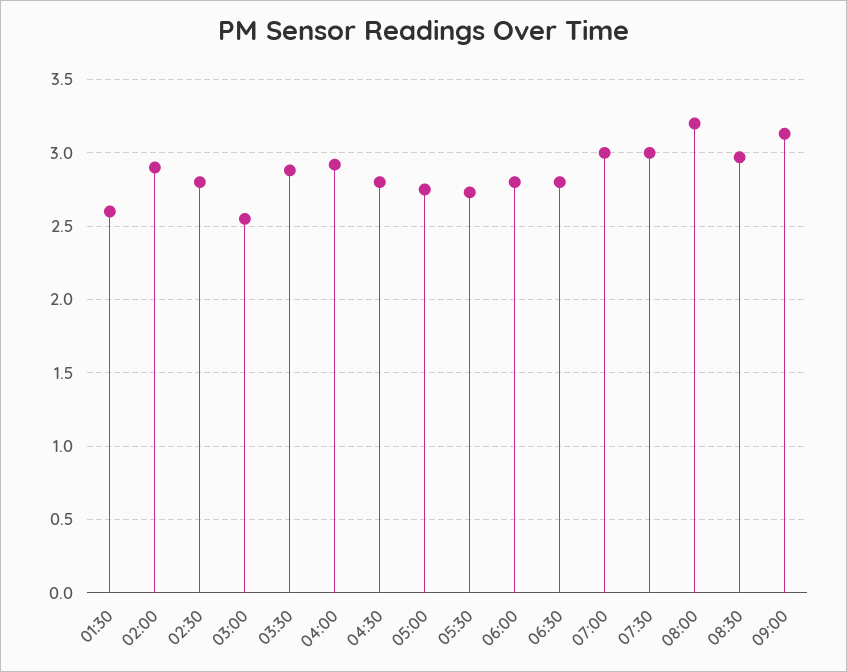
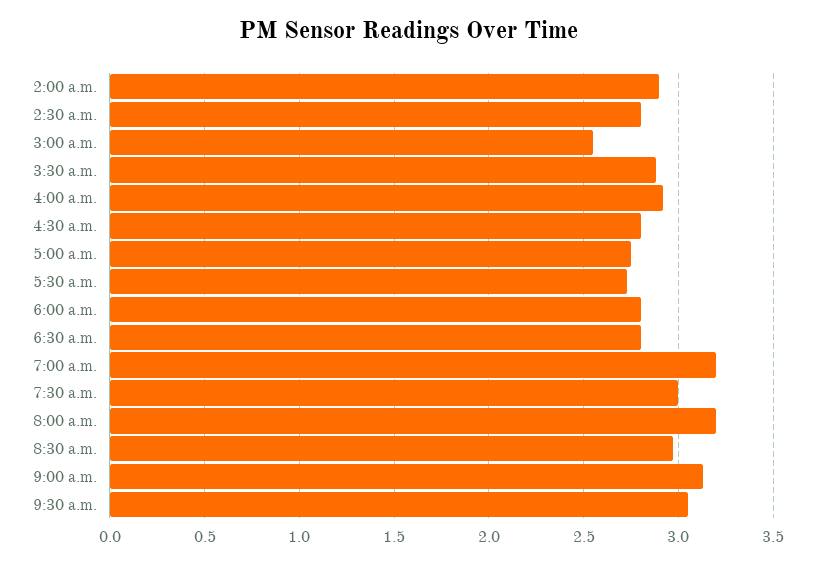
01:30: 2.6 -> none
07:00: 3 -> 3.2
9:30 a.m.: none -> 3.05

